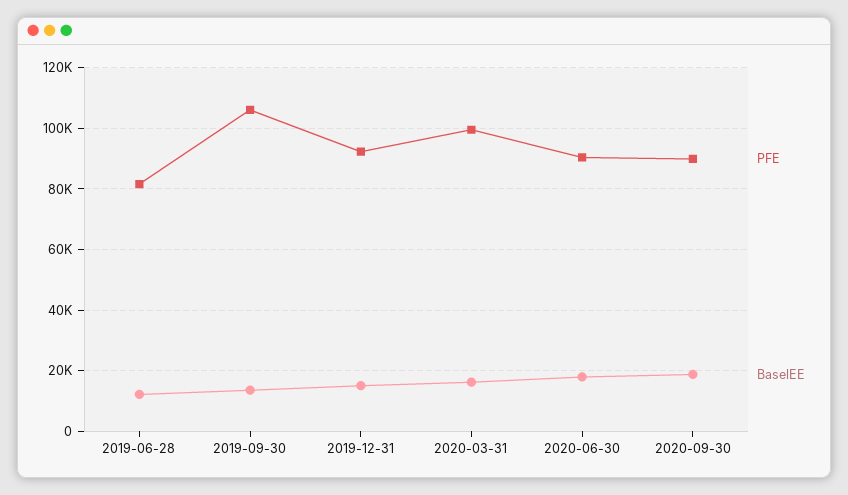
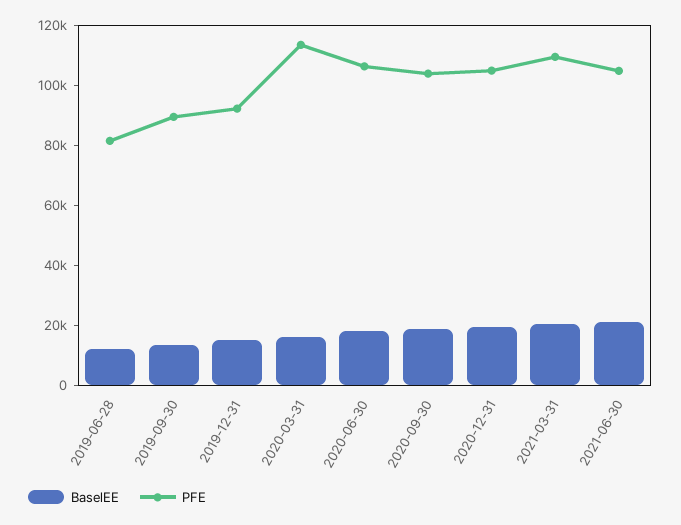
PFE, 2019-09-30: 106000 -> 90000
PFE, 2020-03-31: 100000 -> 115000
PFE, 2020-06-30: 90000 -> 105000
PFE, 2020-09-30: 90000 -> 105000
BaselEE, 2020-12-31: none -> 20000
PFE, 2020-12-31: none -> 105000
BaselEE, 2021-03-31: none -> 20000
PFE, 2021-03-31: none -> 110000
BaselEE, 2021-06-30: none -> 20000
PFE, 2021-06-30: none -> 105000

